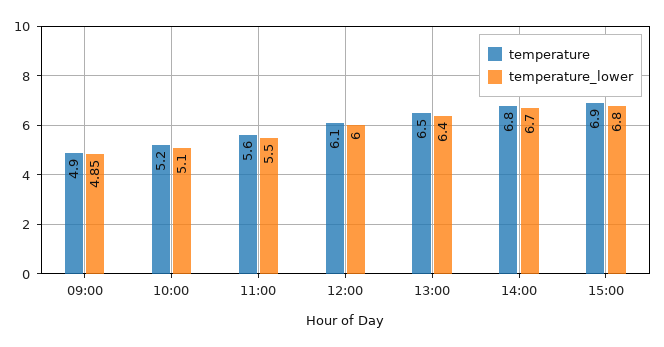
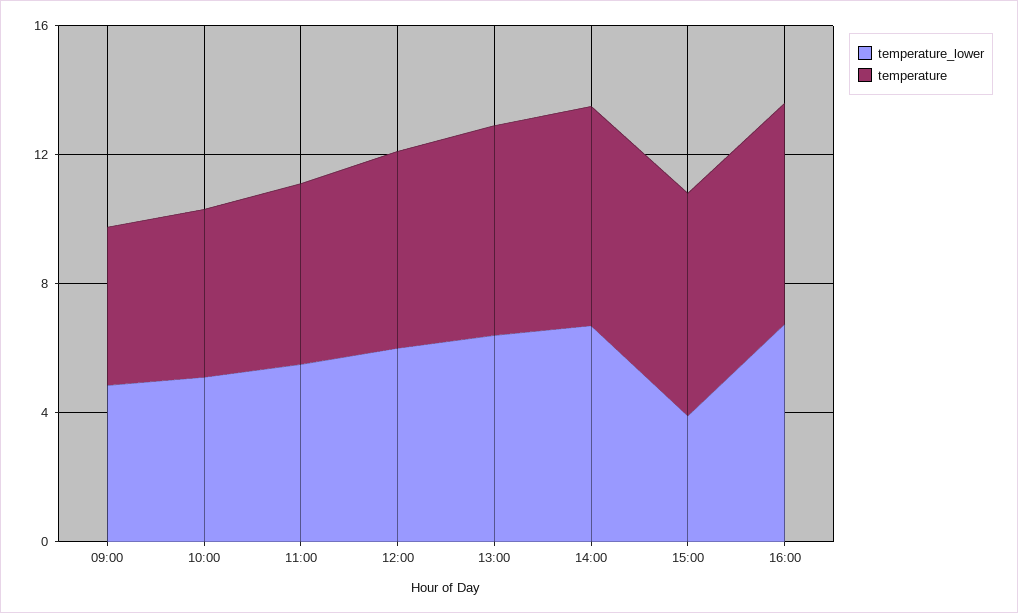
temperature_lower, 15:00: 6.8 -> 4
temperature_lower, 16:00: none -> 7
temperature, 16:00: none -> 7

